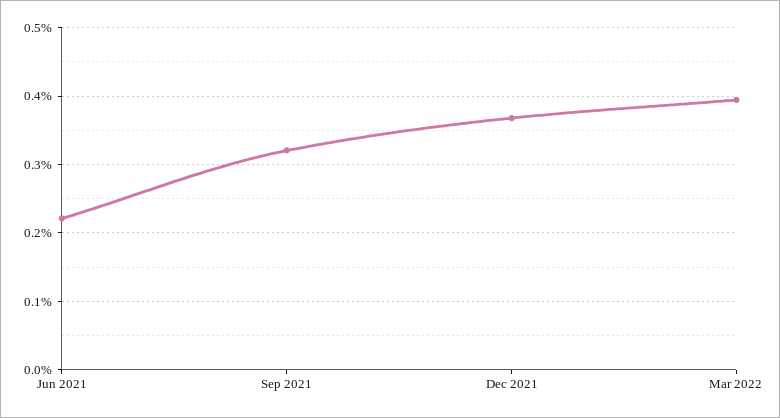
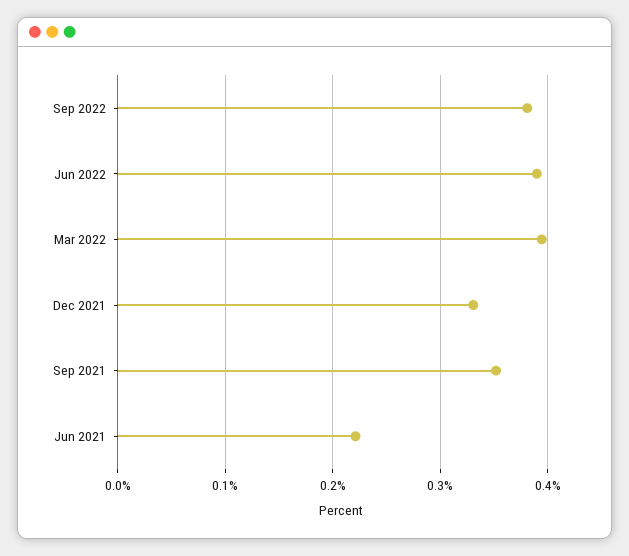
Sep 2021: 0.32 -> 0.35
Dec 2021: 0.37 -> 0.33
Sep 2022: none -> 0.38
Jun 2022: none -> 0.39

